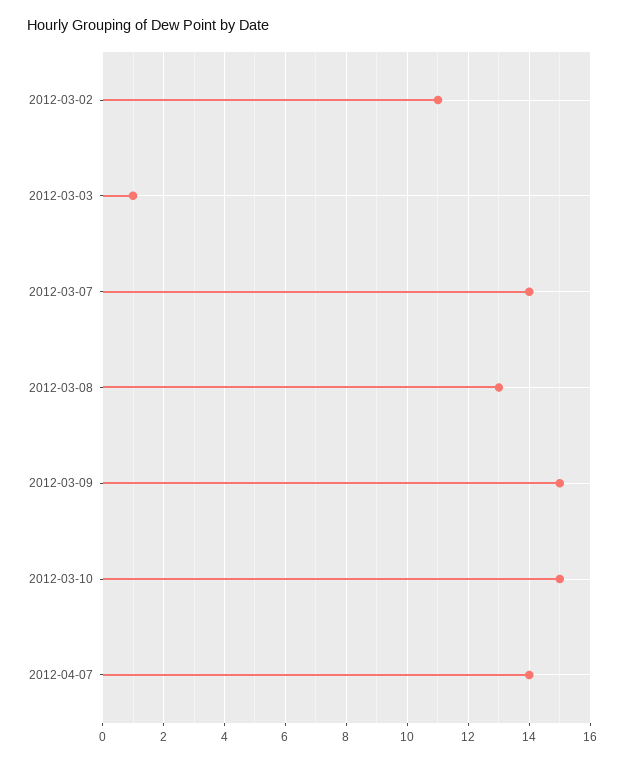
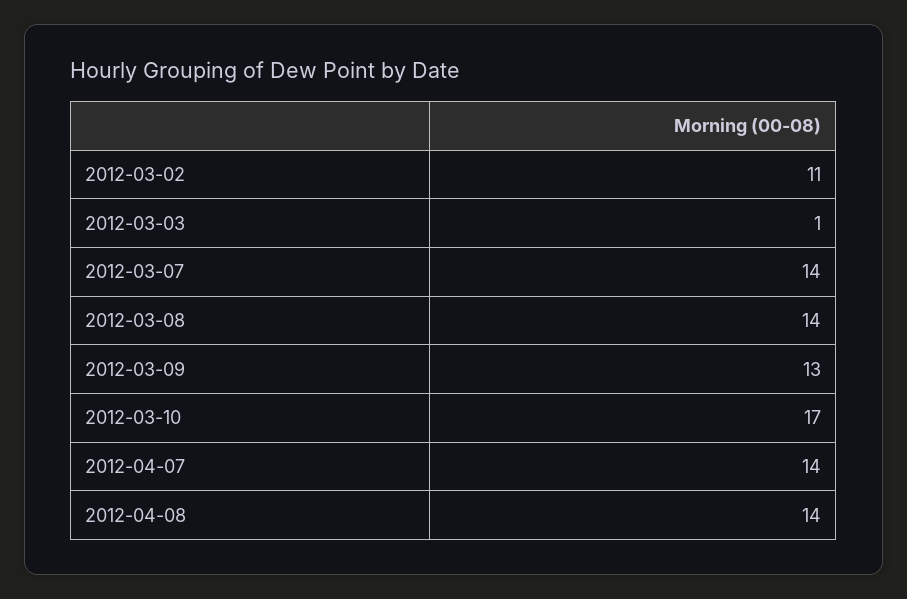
2012-03-08: 13 -> 14
2012-03-09: 15 -> 13
2012-03-10: 15 -> 17
2012-04-08: none -> 14

